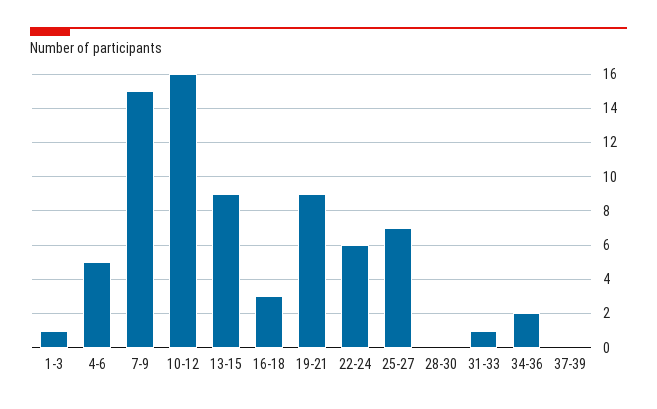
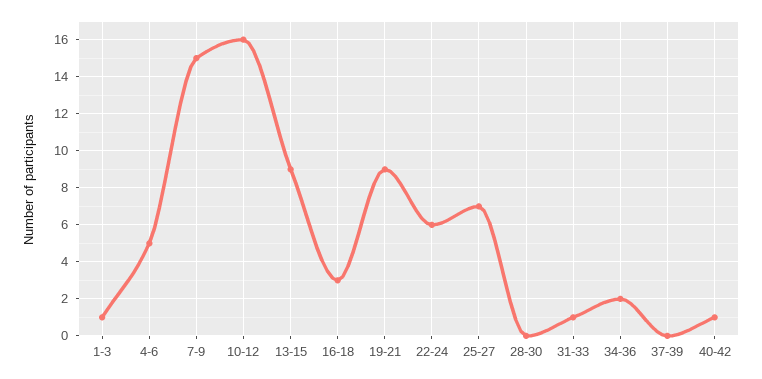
40-42: none -> 1

